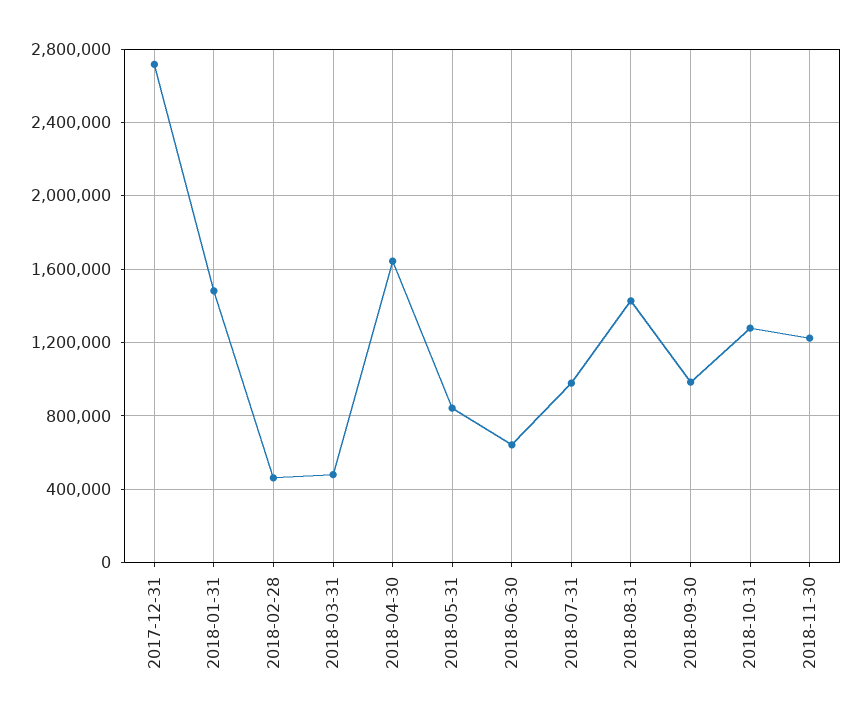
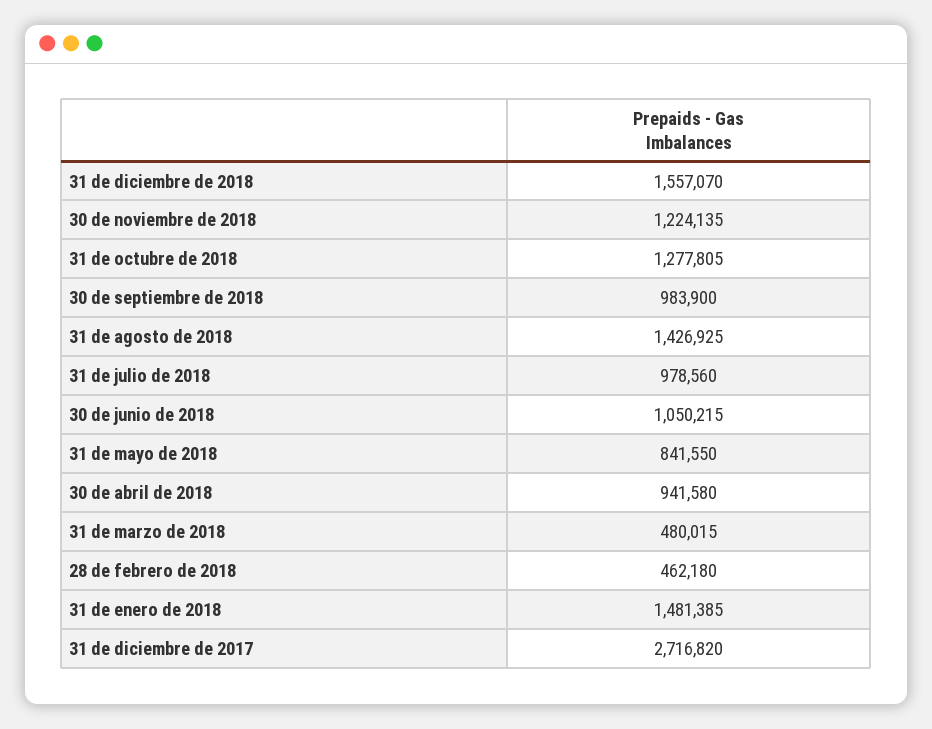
2018-04-30: 1650000 -> 941580
2018-06-30: 650000 -> 1050215
31 de diciembre de 2018: none -> 1557070

